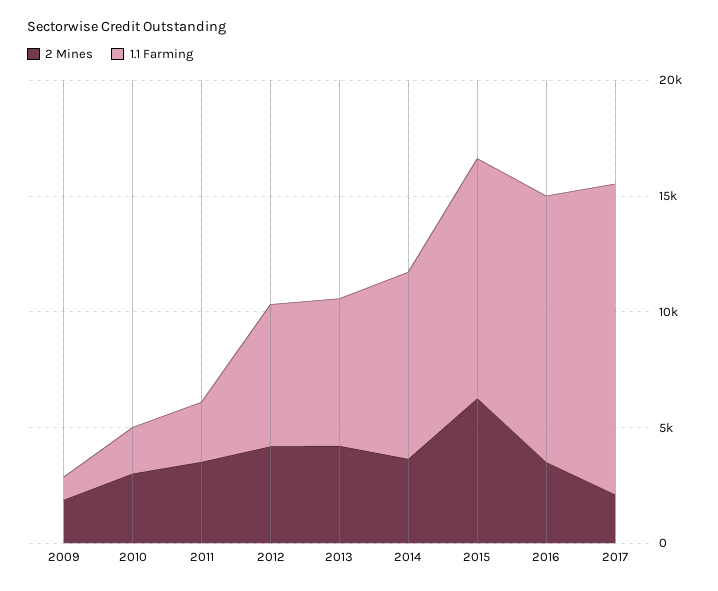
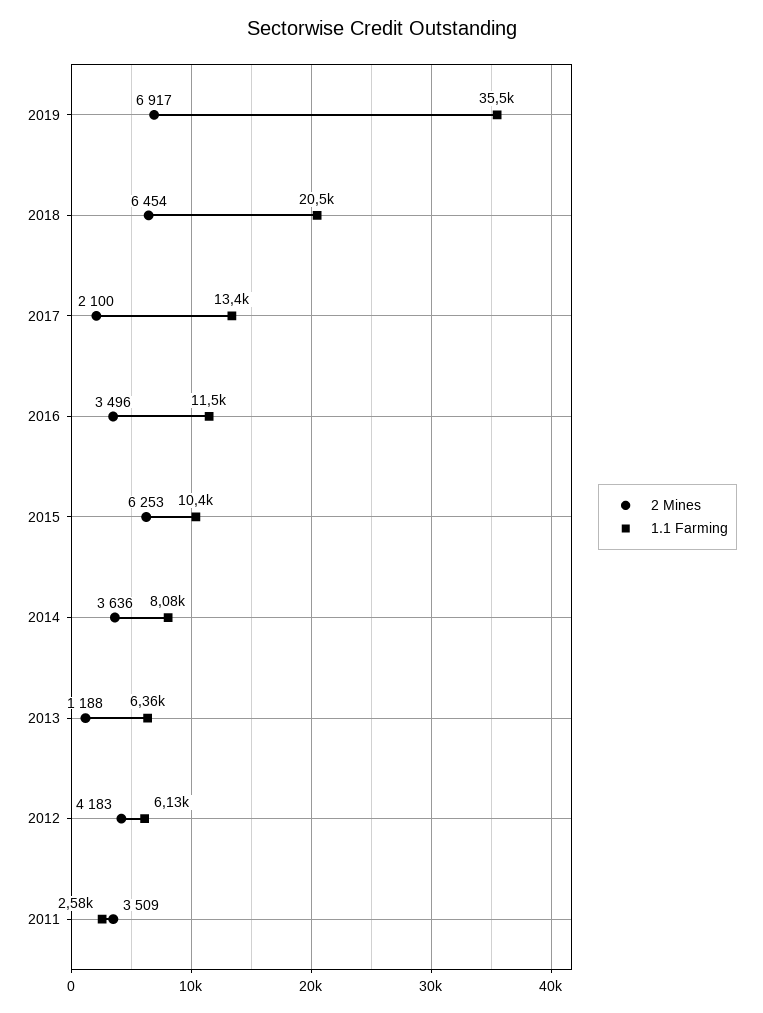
2 Mines, 2009: 2000 -> none
1.1 Farming, 2009: 1000 -> none
2 Mines, 2010: 3000 -> none
1.1 Farming, 2010: 2000 -> none
2 Mines, 2013: 4000 -> 1188
2 Mines, 2019: none -> 6917
1.1 Farming, 2019: none -> 35500
2 Mines, 2018: none -> 6454
1.1 Farming, 2018: none -> 20500

